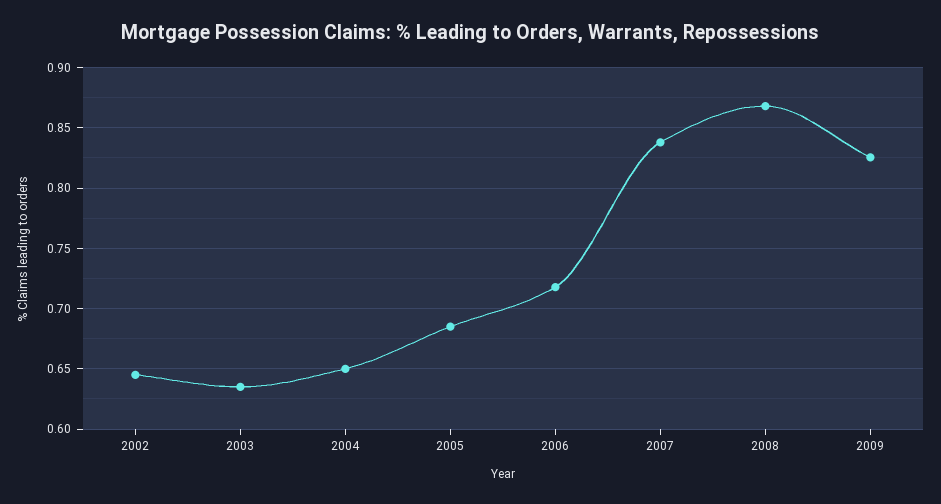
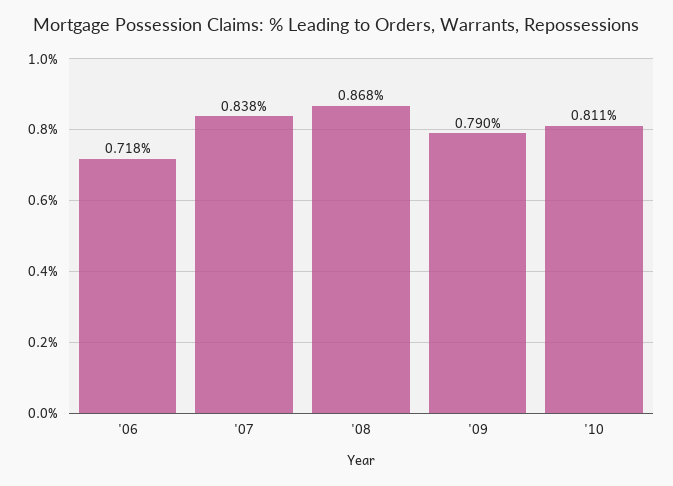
2002: 0.645 -> none
2003: 0.635 -> none
2004: 0.65 -> none
2005: 0.685 -> none
2009: 0.825 -> 0.79
'10: none -> 0.811

